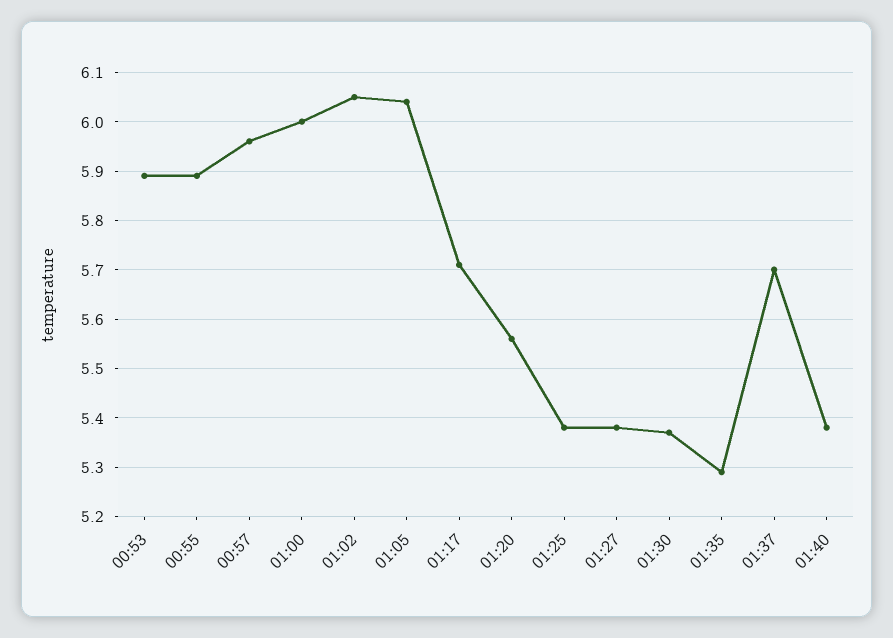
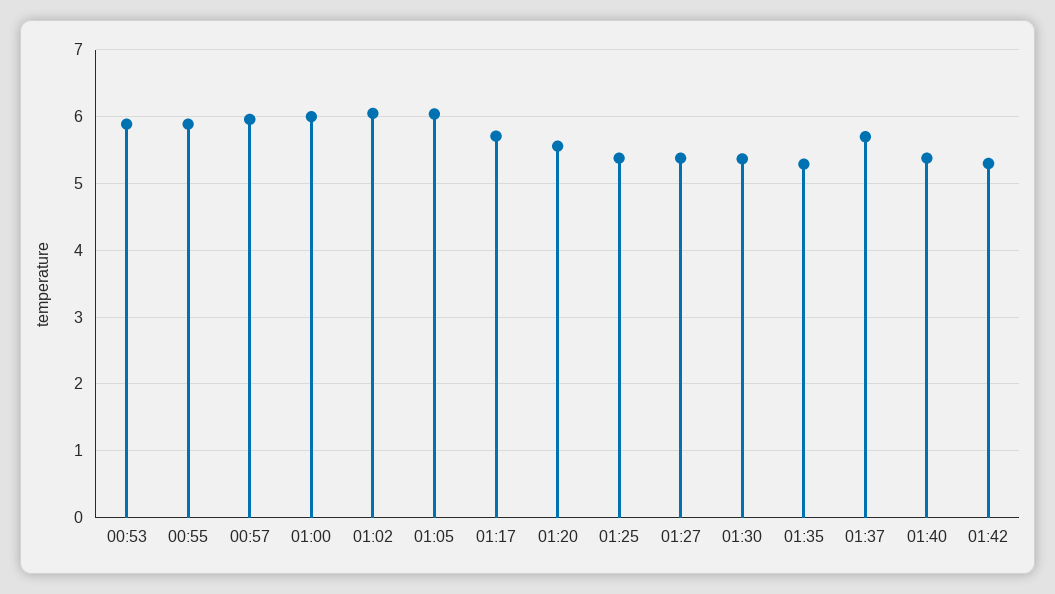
01:42: none -> 5.3

